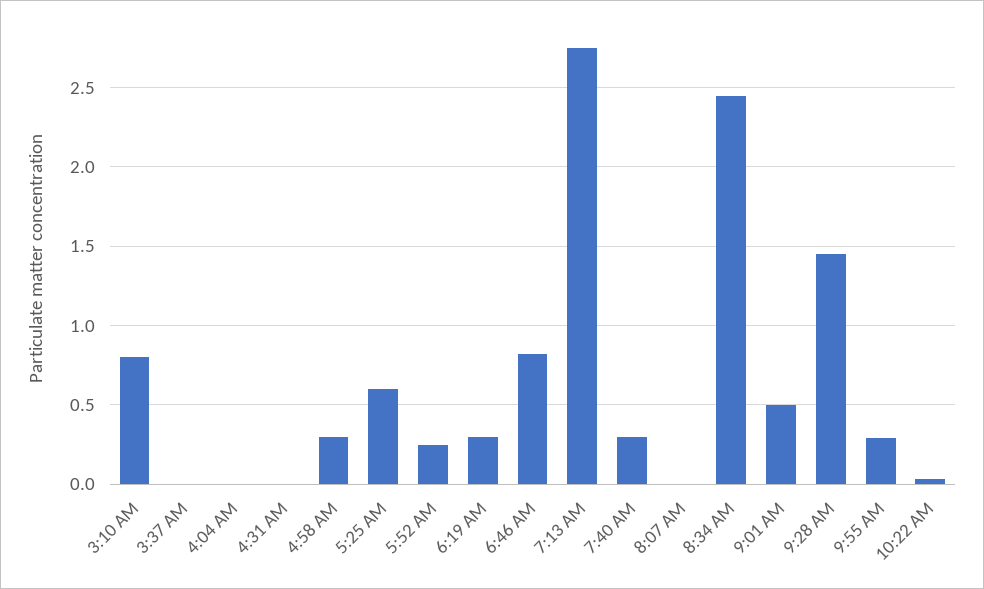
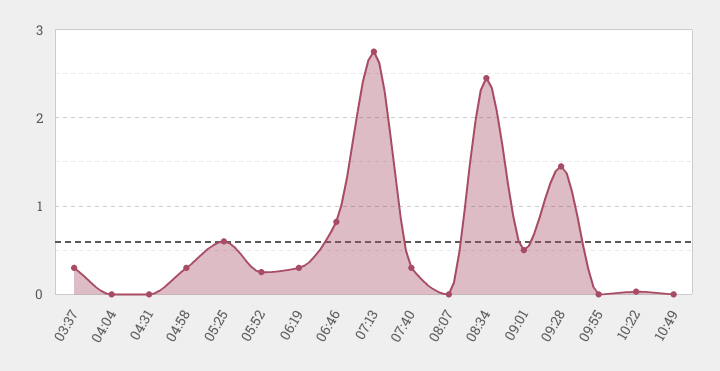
3:10 AM: 0.8 -> none
3:37 AM: 0 -> 0.3
9:55 AM: 0.3 -> 0
10:49: none -> 0

